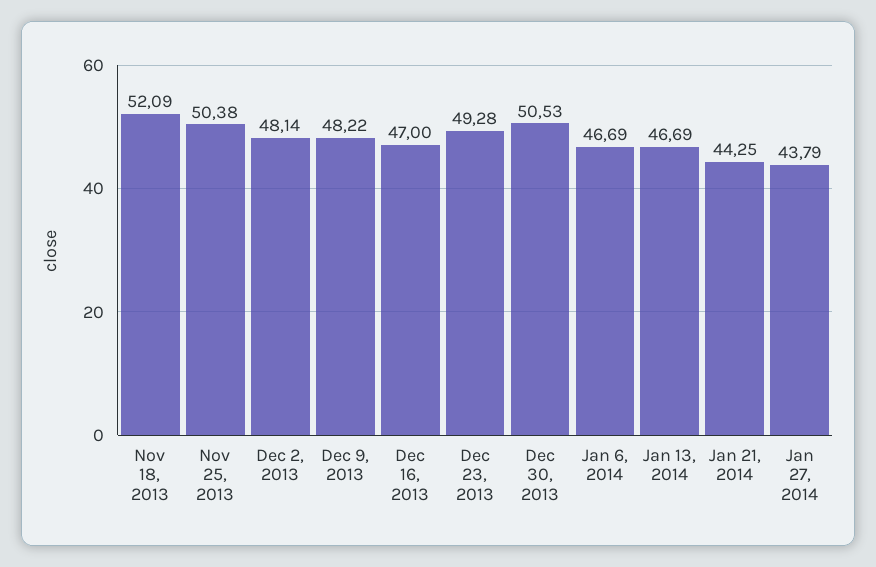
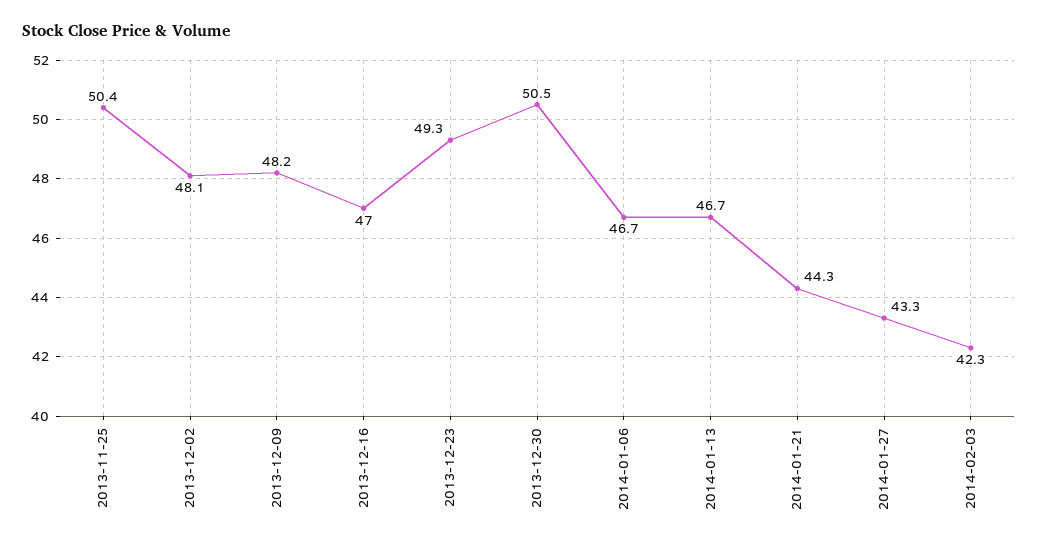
Nov 18, 2013: 52.09 -> none
Jan 27, 2014: 43.79 -> 43.3
2014-02-03: none -> 42.3

